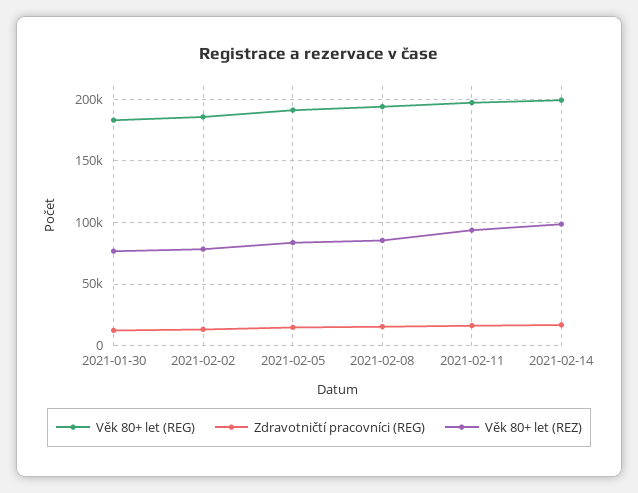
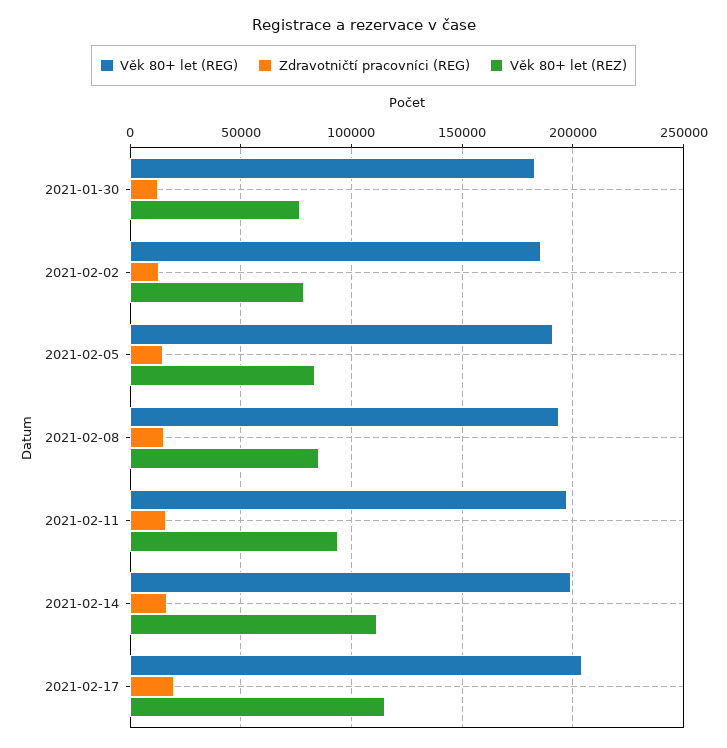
Věk 80+ let (REZ), 2021-02-14: 100000 -> 110000
Věk 80+ let (REG), 2021-02-17: none -> 205000
Zdravotničtí pracovníci (REG), 2021-02-17: none -> 20000
Věk 80+ let (REZ), 2021-02-17: none -> 115000

